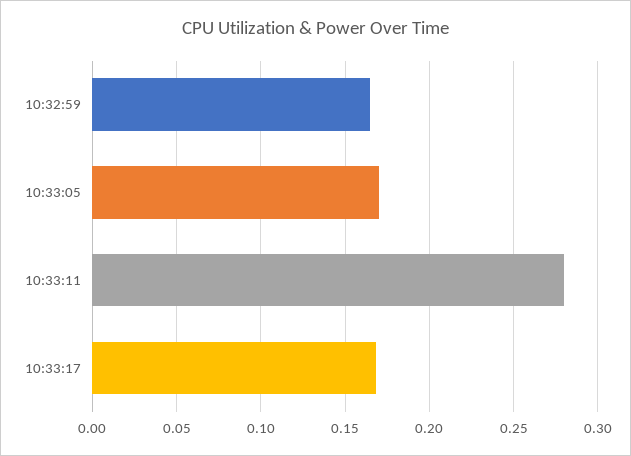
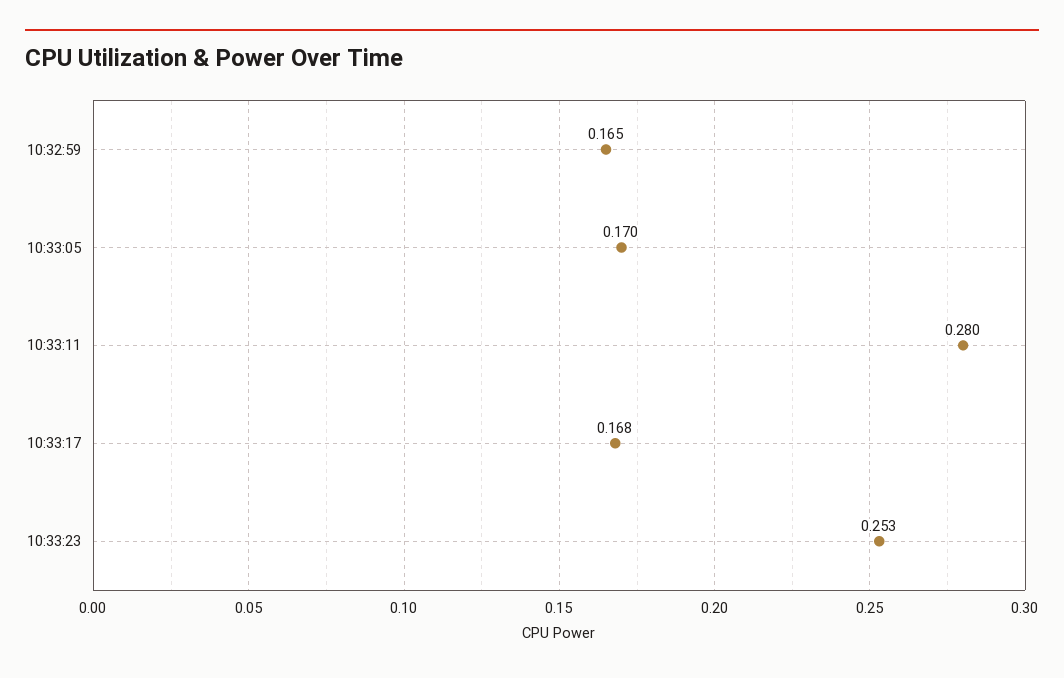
10:33:23: none -> 0.253

